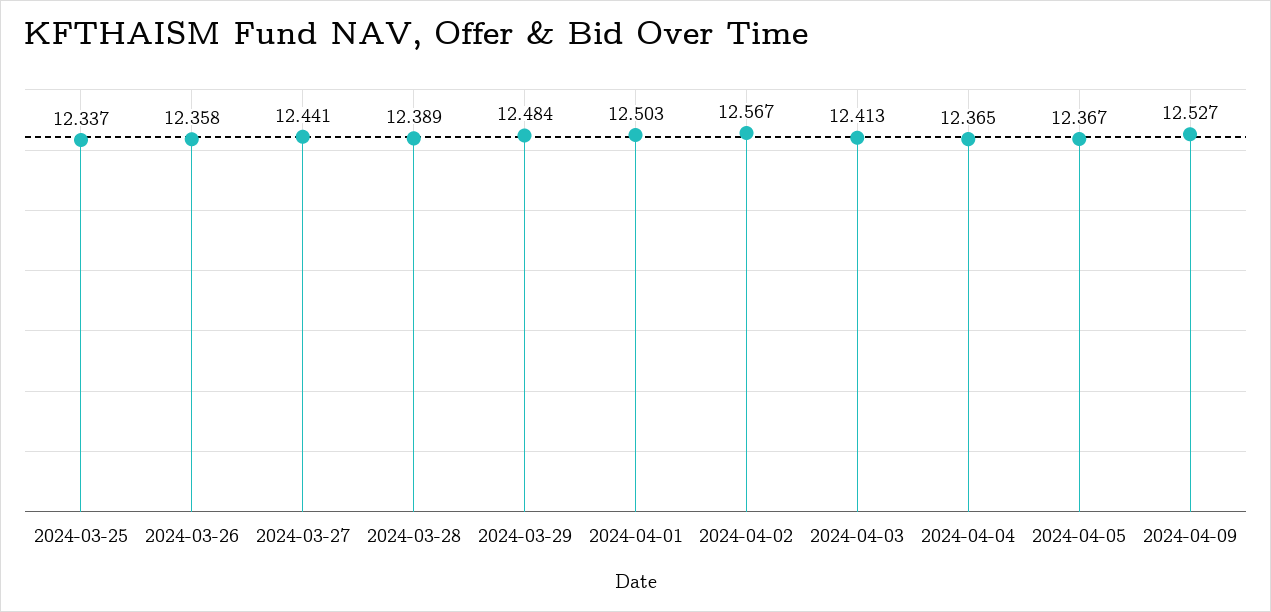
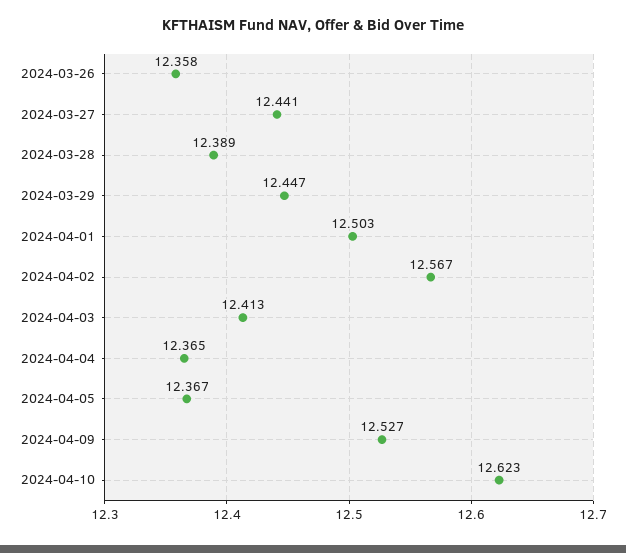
2024-03-25: 12.337 -> none
2024-03-29: 12.484 -> 12.447
2024-04-10: none -> 12.623

